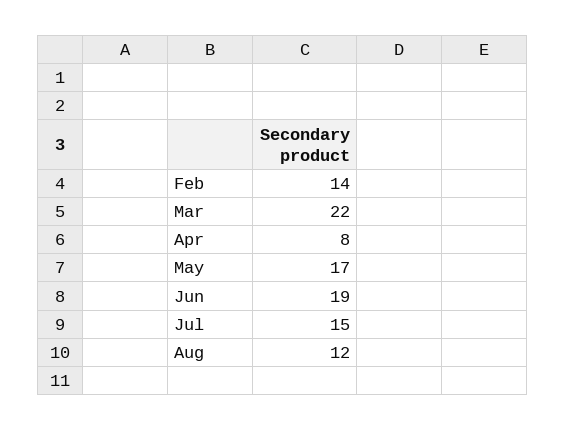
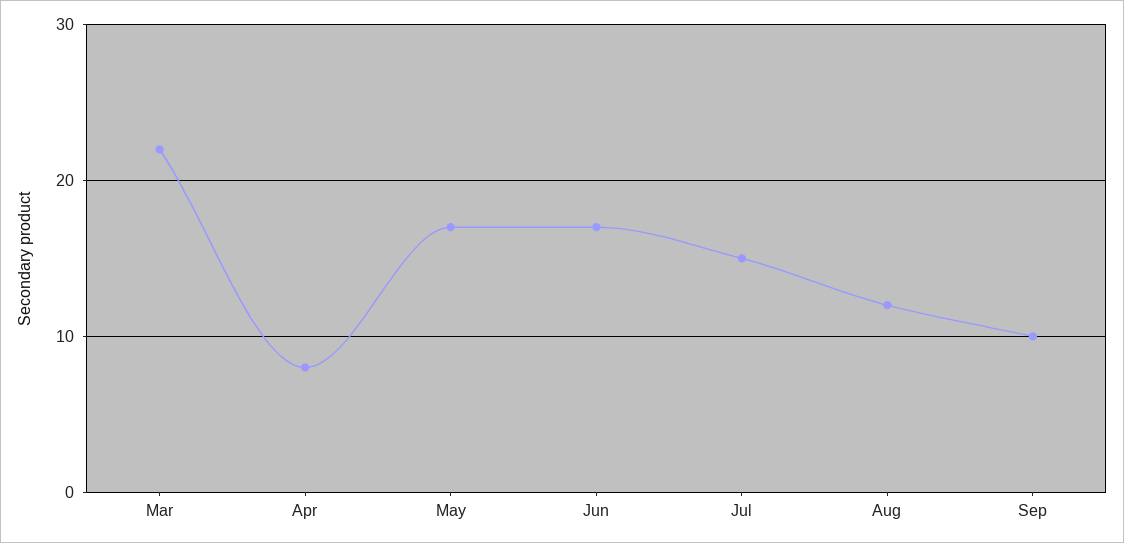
Feb: 14 -> none
Jun: 19 -> 17
Sep: none -> 10

